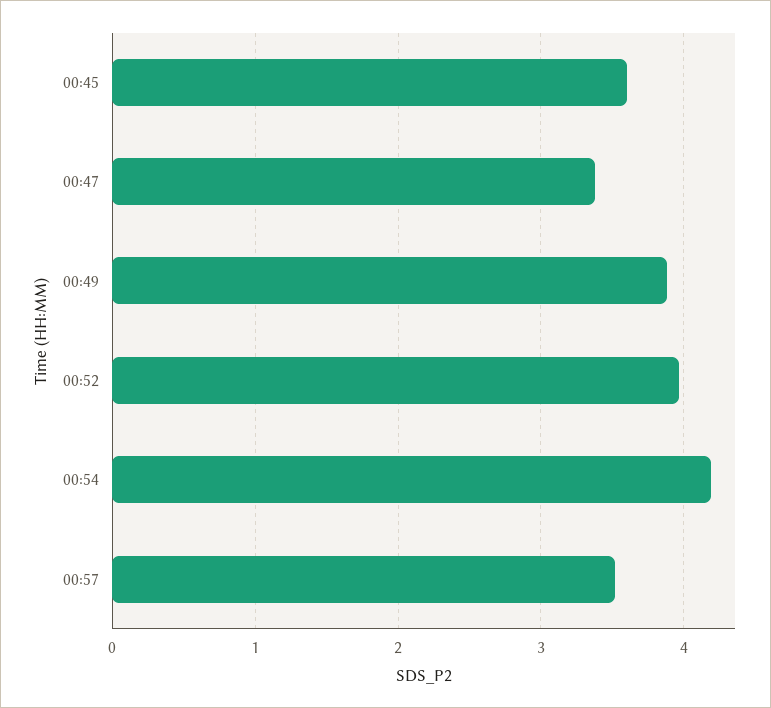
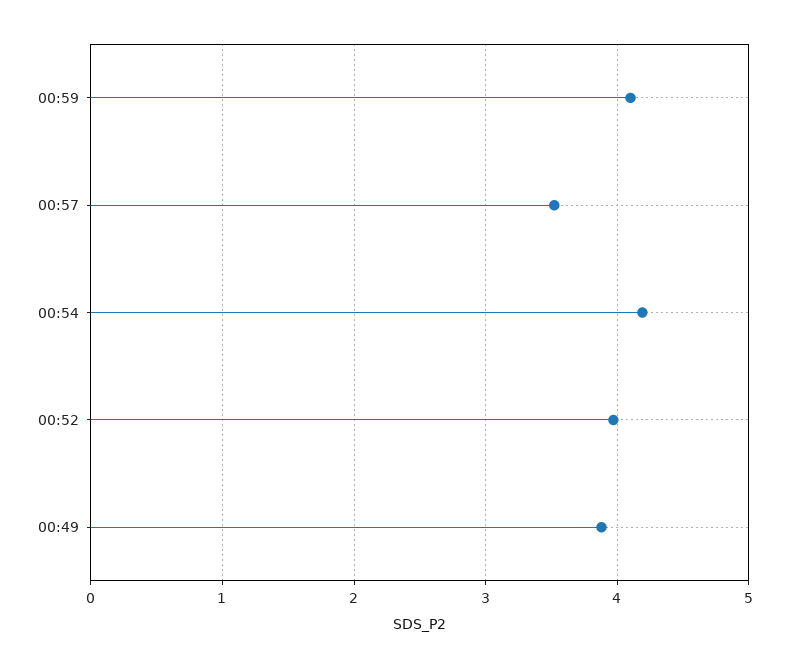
00:45: 3.6 -> none
00:47: 3.4 -> none
00:59: none -> 4.1

